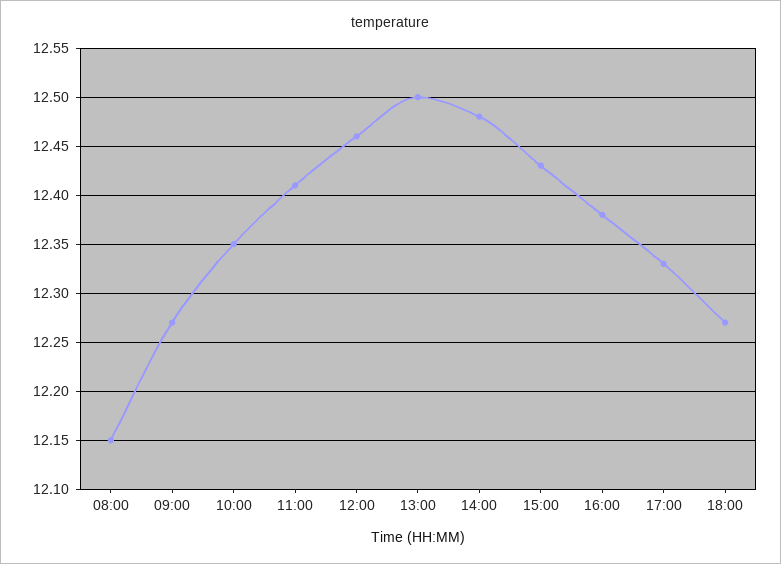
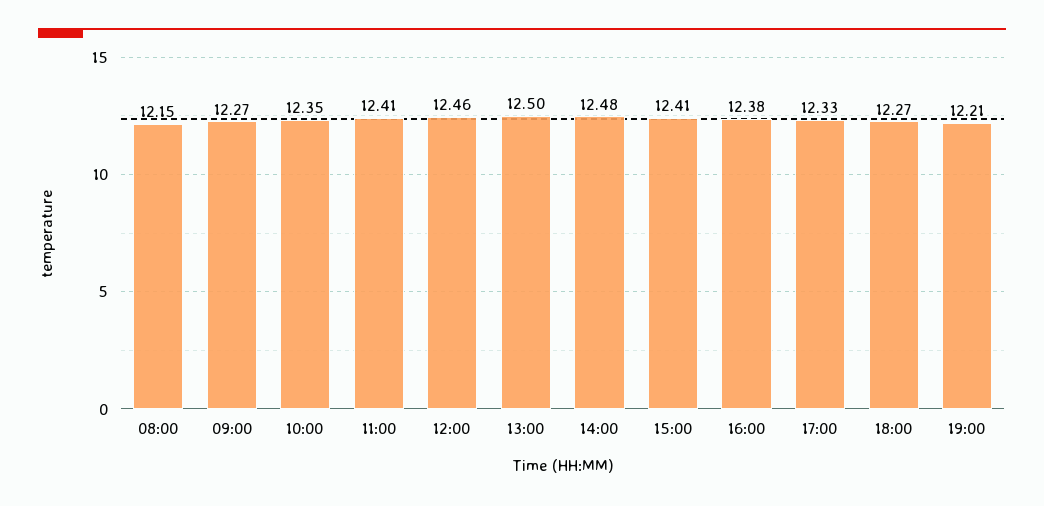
15:00: 12.43 -> 12.41
19:00: none -> 12.21

